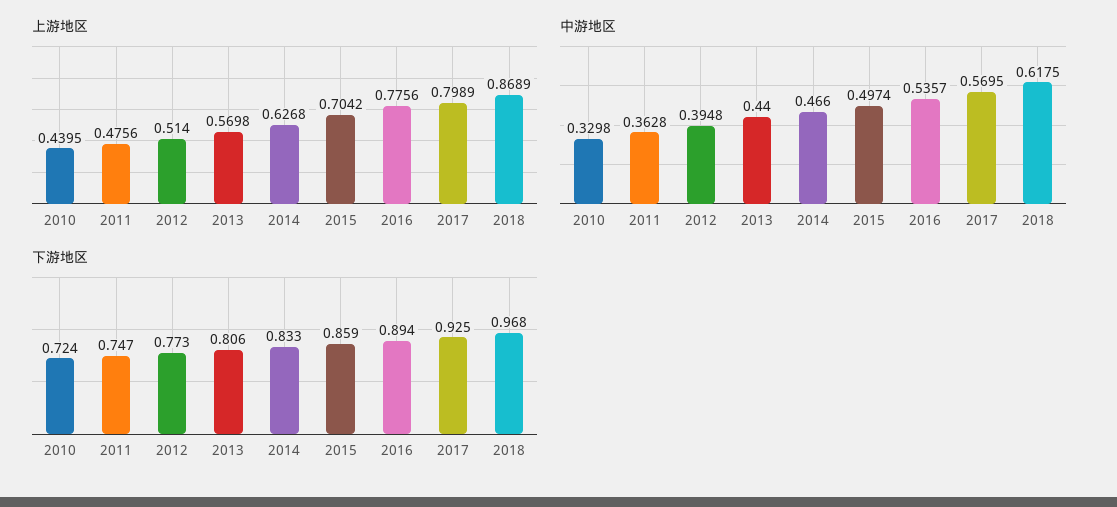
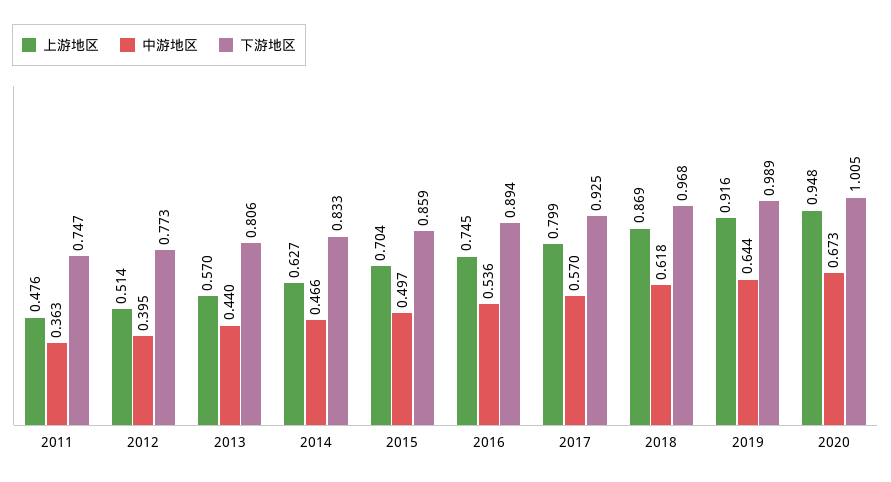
上游地区, 2010: 0.4395 -> none
上游地区, 2016: 0.7756 -> 0.745
中游地区, 2010: 0.3298 -> none
下游地区, 2010: 0.724 -> none
上游地区, 2019: none -> 0.916
中游地区, 2019: none -> 0.644
下游地区, 2019: none -> 0.989
上游地区, 2020: none -> 0.948
中游地区, 2020: none -> 0.673
下游地区, 2020: none -> 1.005

